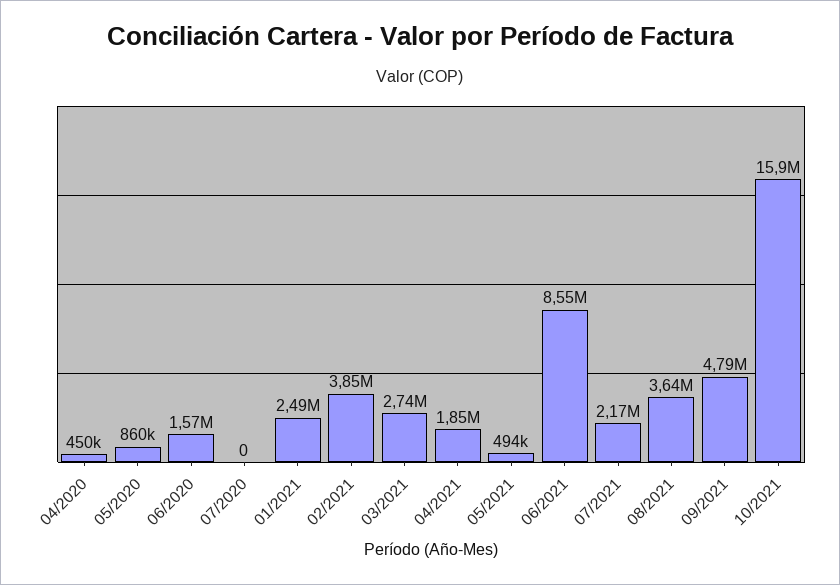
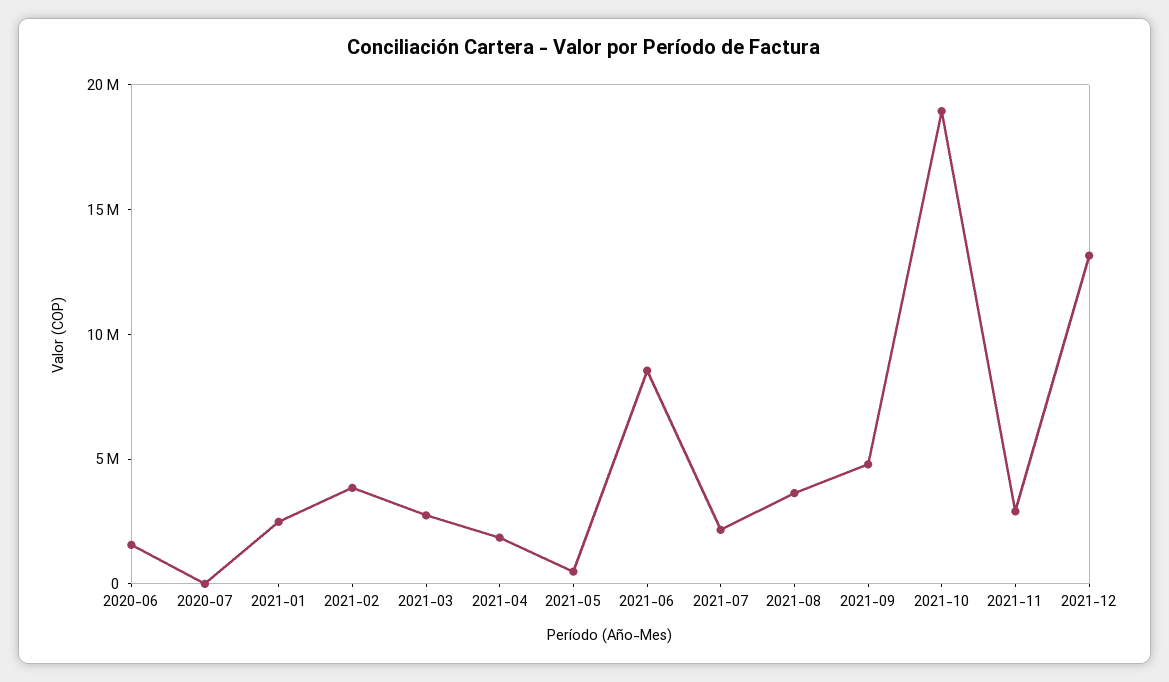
04/2020: 450000 -> none
05/2020: 860000 -> none
10/2021: 15900000 -> 19000000
2021-11: none -> 3000000
2021-12: none -> 13000000

